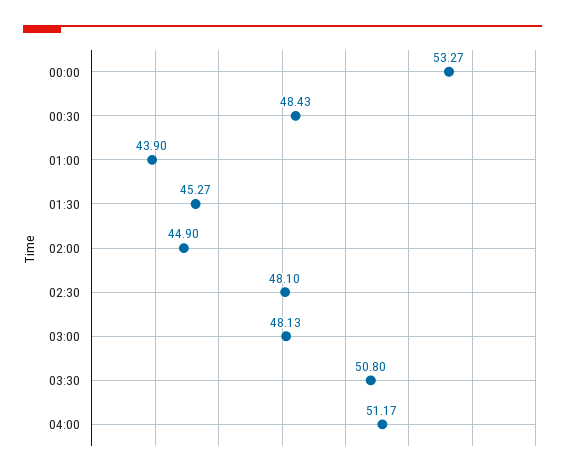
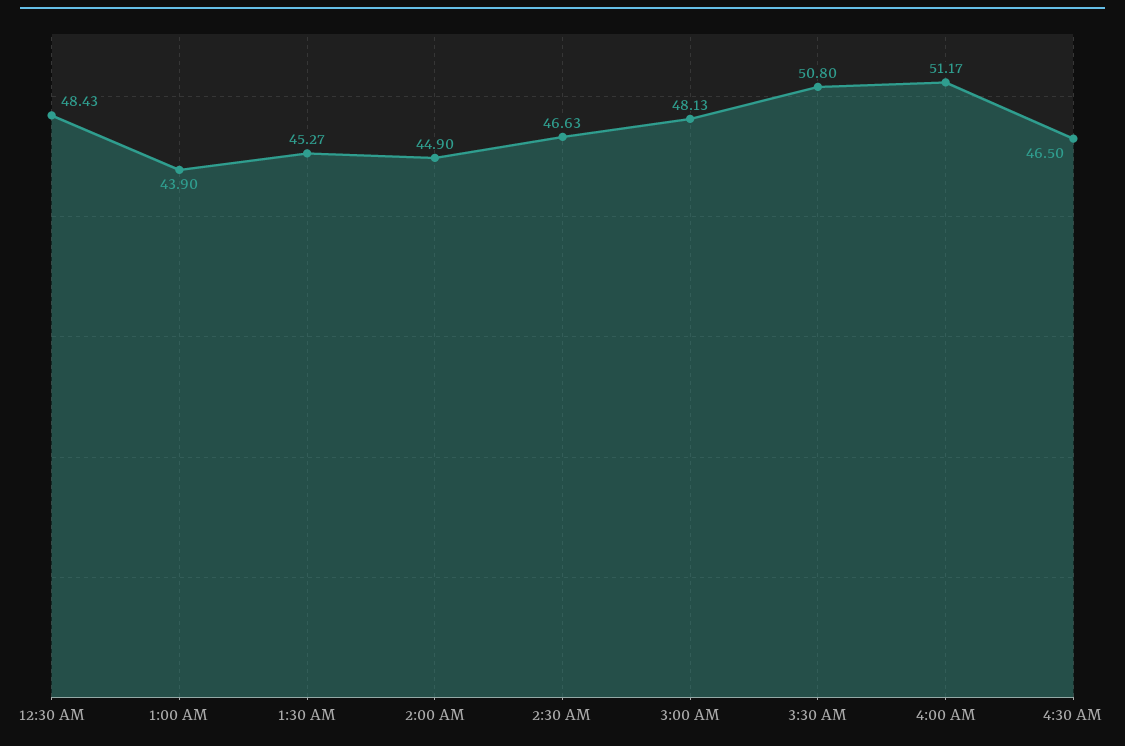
00:00: 53.27 -> none
02:30: 48.1 -> 46.63
4:30 AM: none -> 46.5

